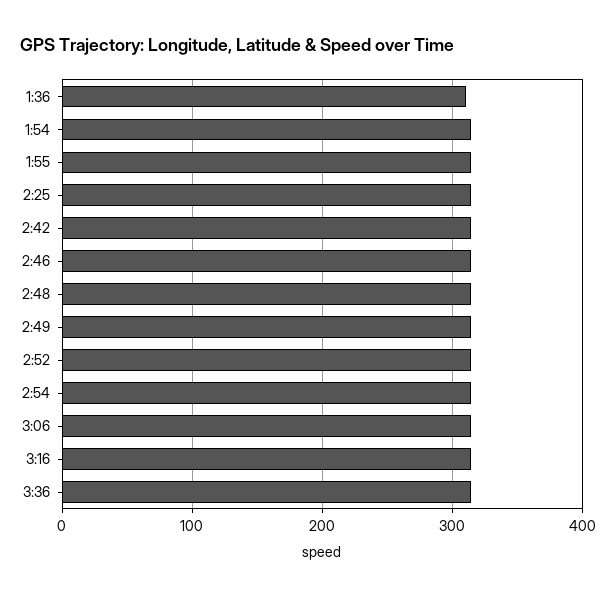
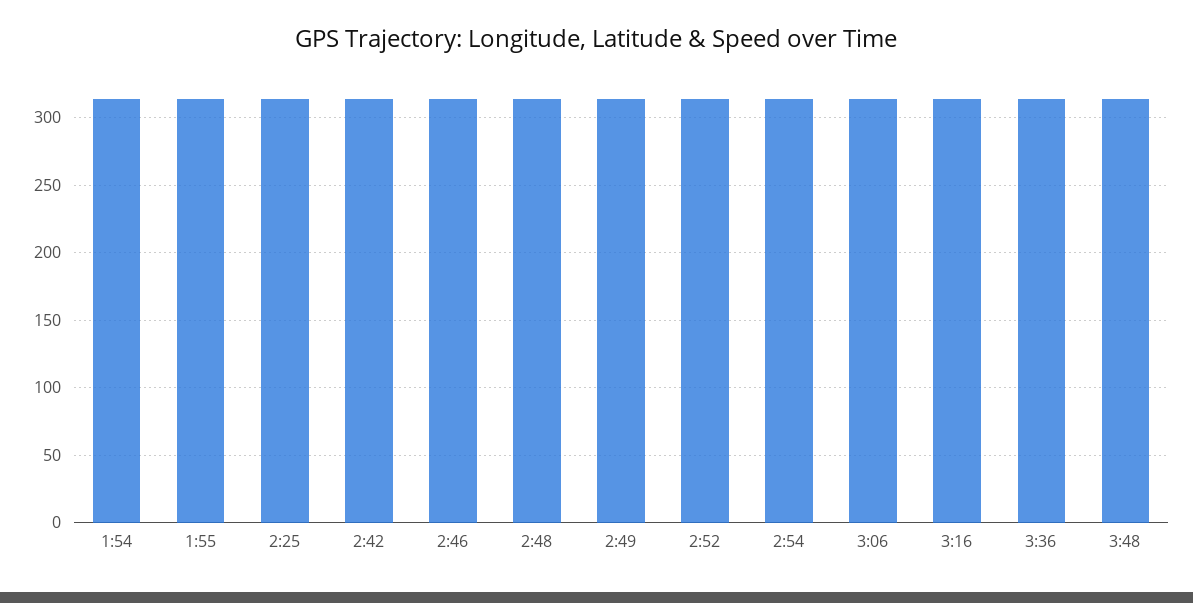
1:36: 310 -> none
3:48: none -> 315

